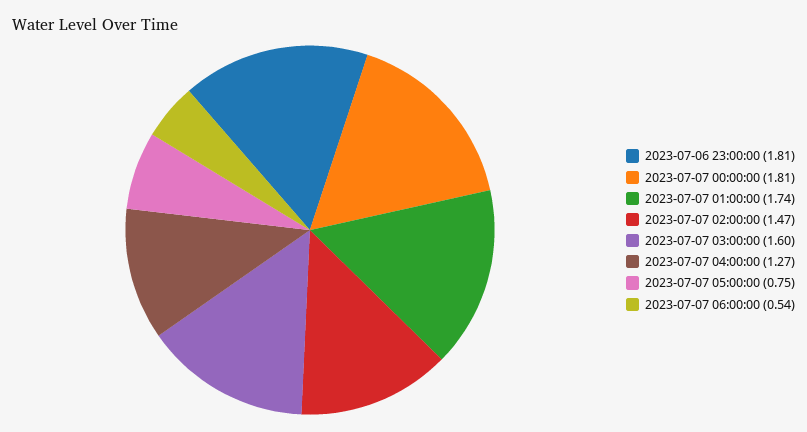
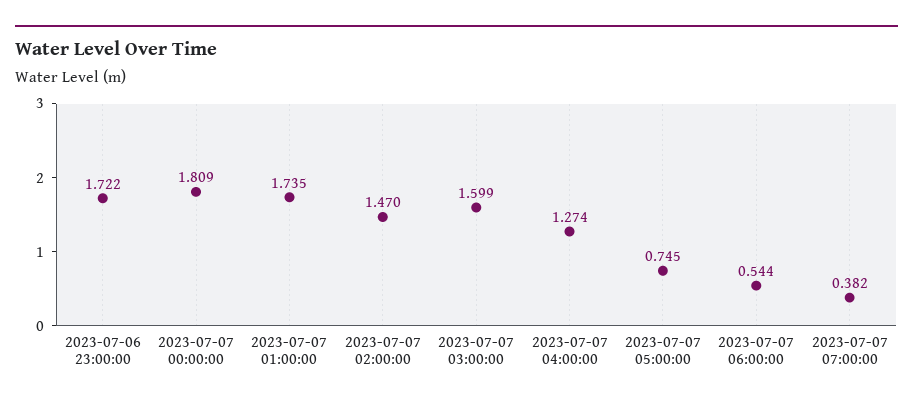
2023-07-06 23:00:00: 1.81 -> 1.722
2023-07-07 07:00:00: none -> 0.382

